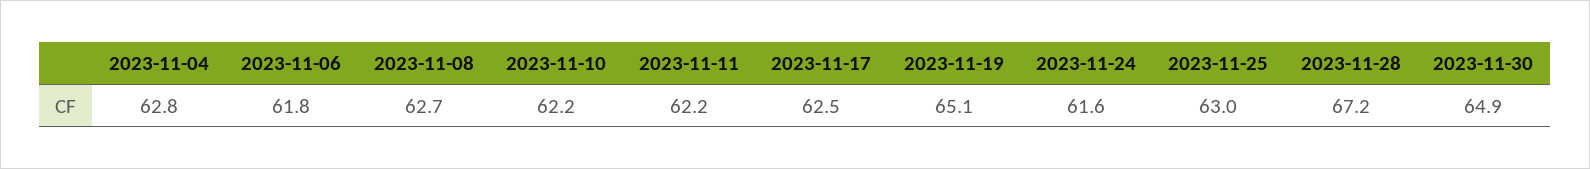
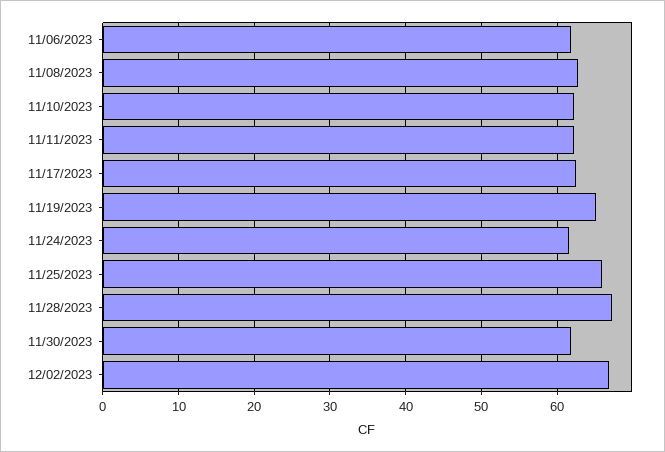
2023-11-04: 62.8 -> none
2023-11-25: 63 -> 66
2023-11-30: 64.9 -> 62
12/02/2023: none -> 67

